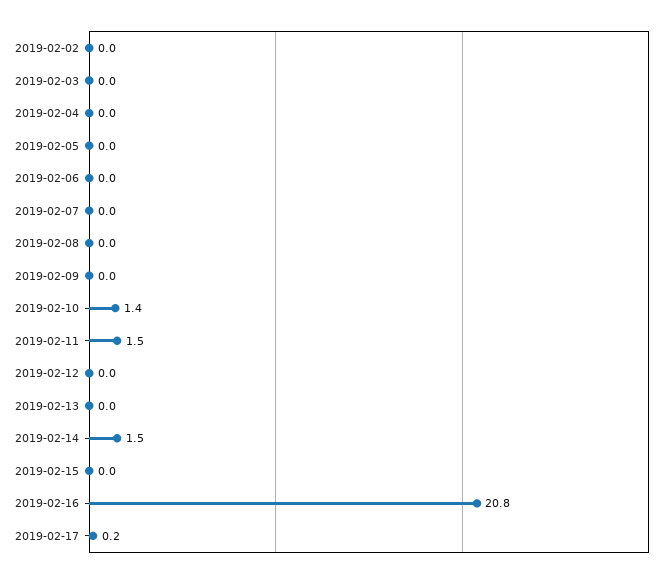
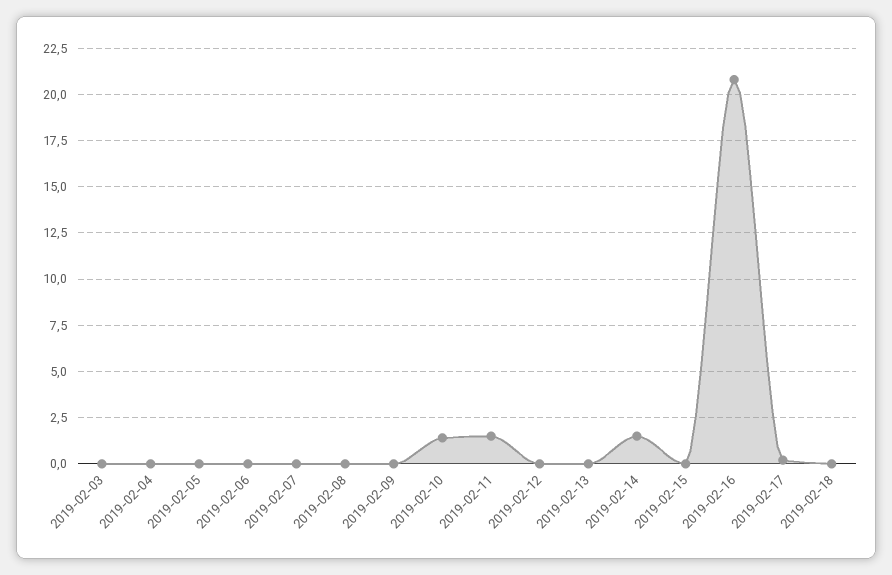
2019-02-02: 0 -> none
2019-02-18: none -> 0

